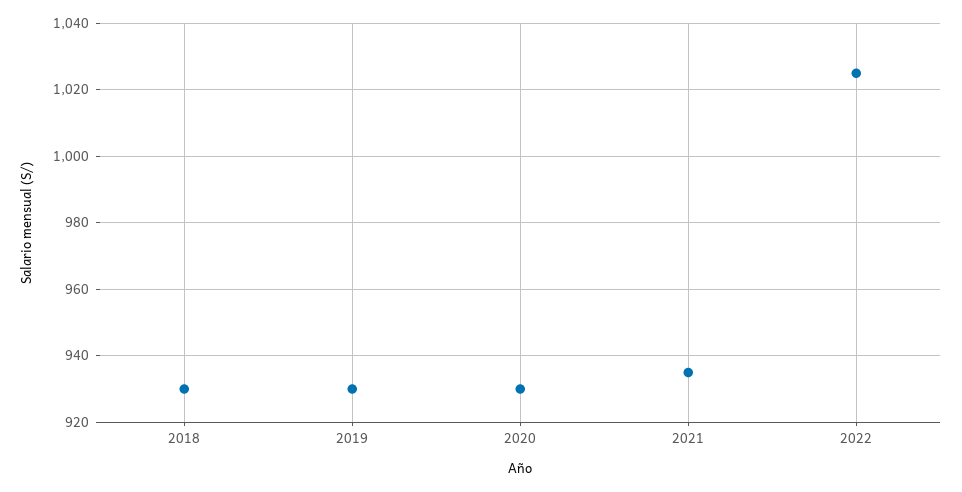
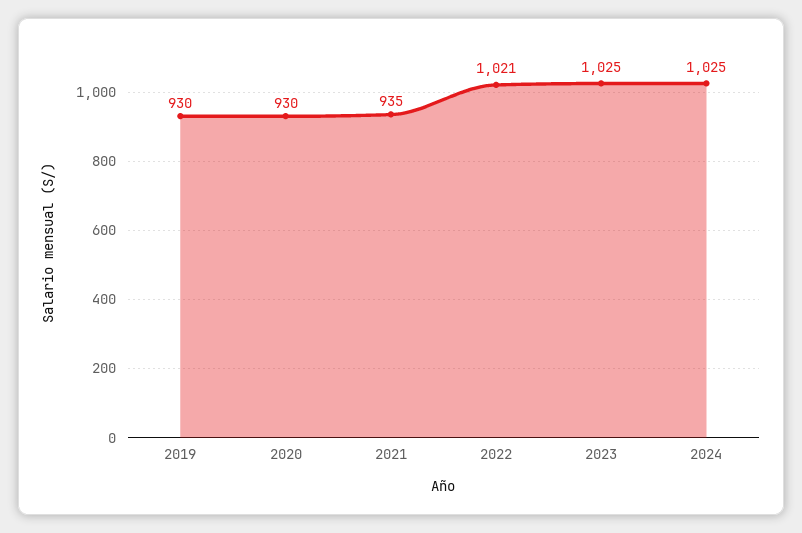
2018: 930 -> none
2022: 1025 -> 1021
2023: none -> 1025
2024: none -> 1025

